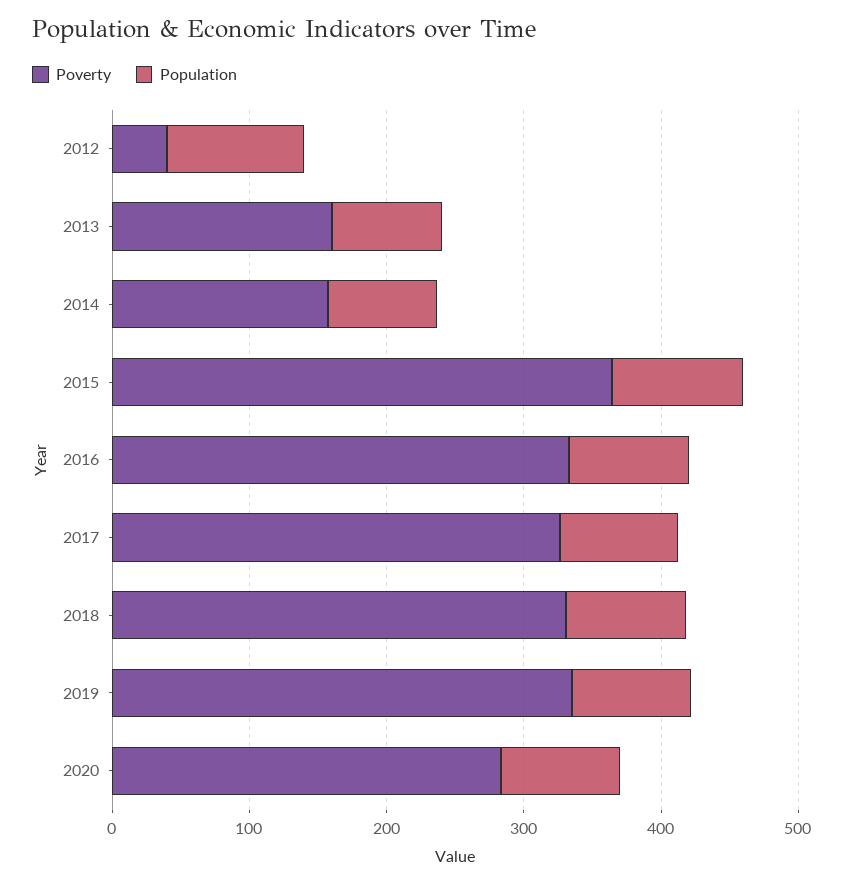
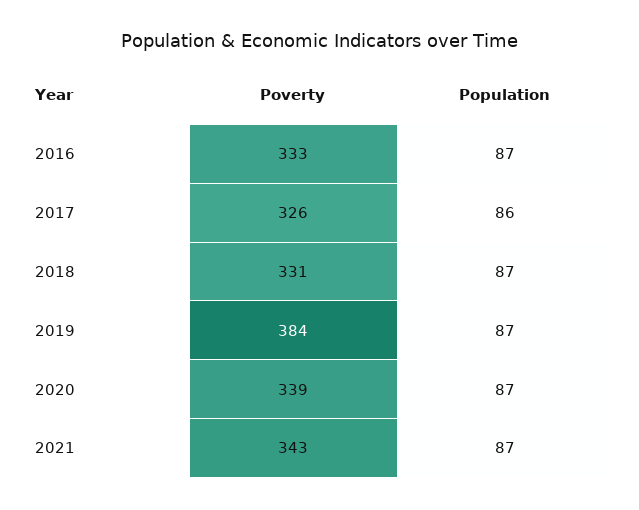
Poverty, 2012: 40 -> none
Population, 2012: 100 -> none
Poverty, 2013: 160 -> none
Population, 2013: 80 -> none
Poverty, 2014: 160 -> none
Population, 2014: 80 -> none
Poverty, 2015: 360 -> none
Population, 2015: 100 -> none
Poverty, 2019: 340 -> 384
Poverty, 2020: 280 -> 339
Poverty, 2021: none -> 343
Population, 2021: none -> 87

